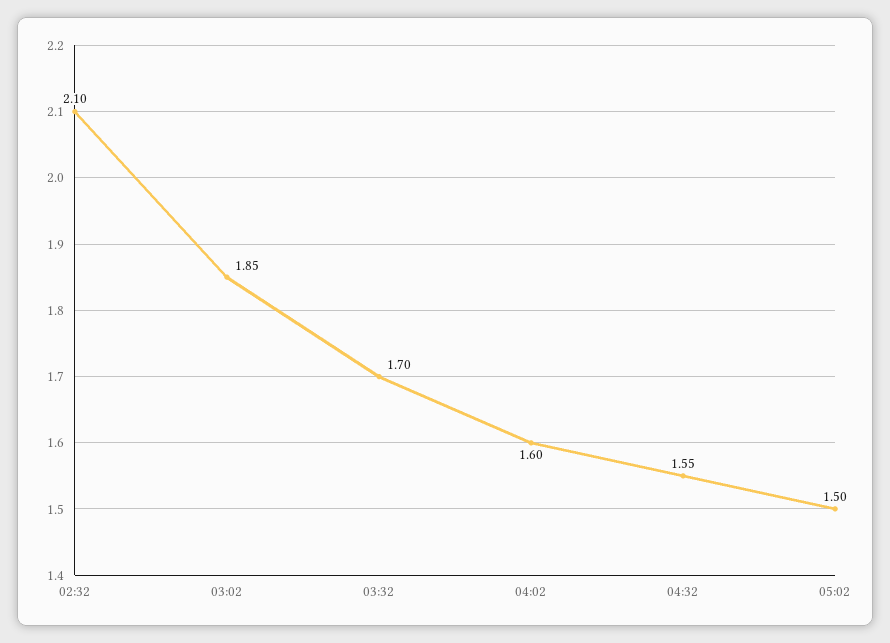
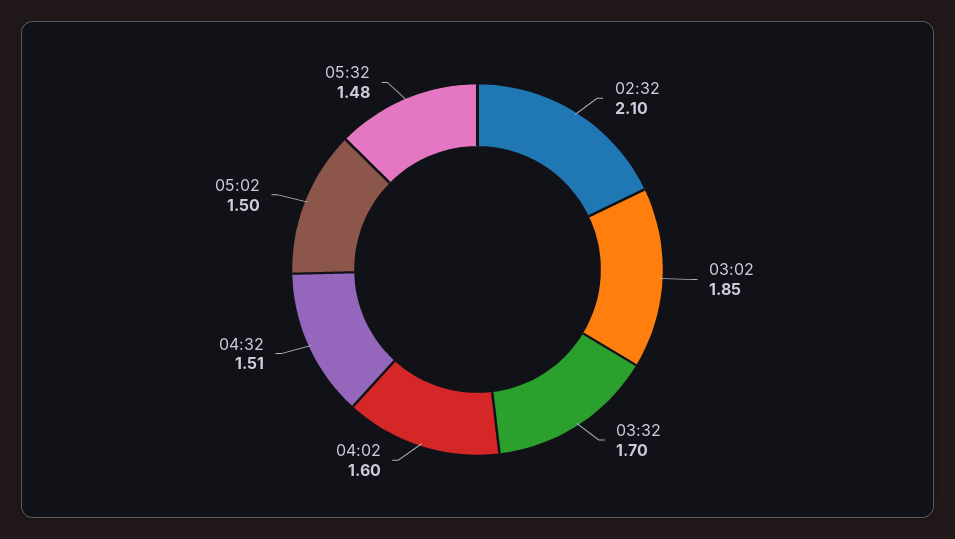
04:32: 1.55 -> 1.51
05:32: none -> 1.48

